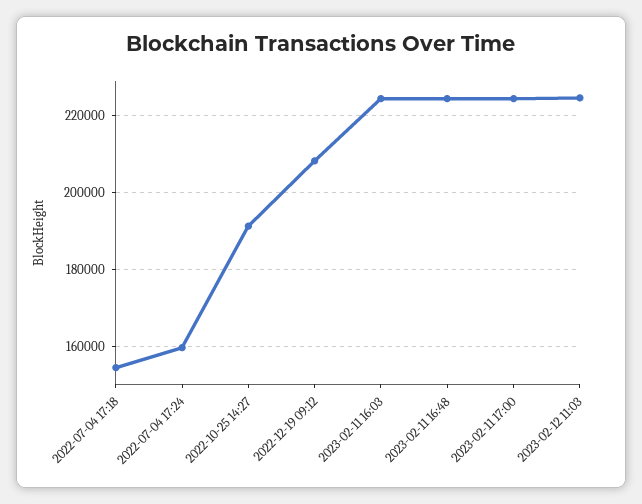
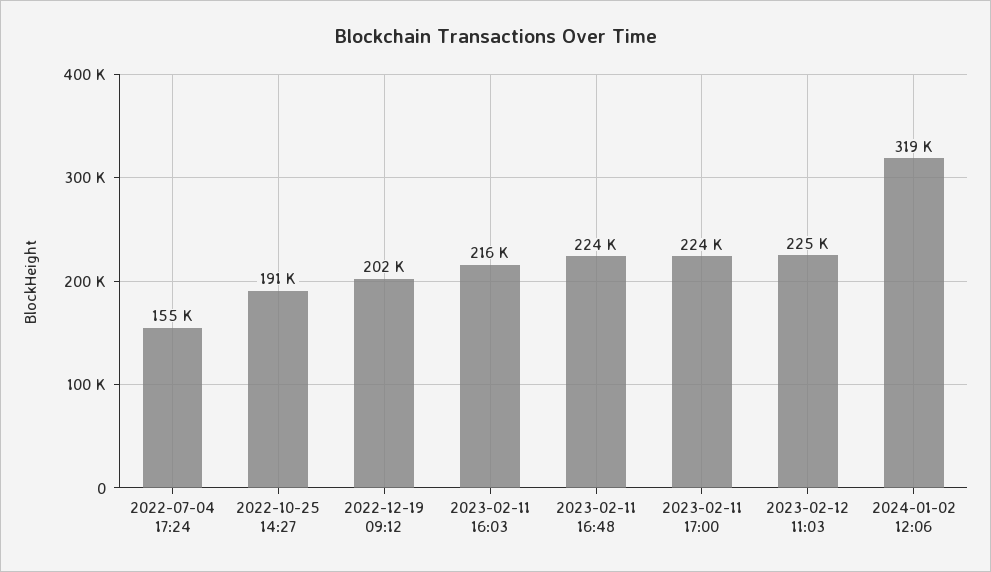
2022-07-04 17:18: 154000 -> none
2022-07-04 17:24: 160000 -> 155000
2022-12-19 09:12: 208000 -> 202000
2023-02-11 16:03: 224000 -> 216000
2024-01-02 12:06: none -> 319000

